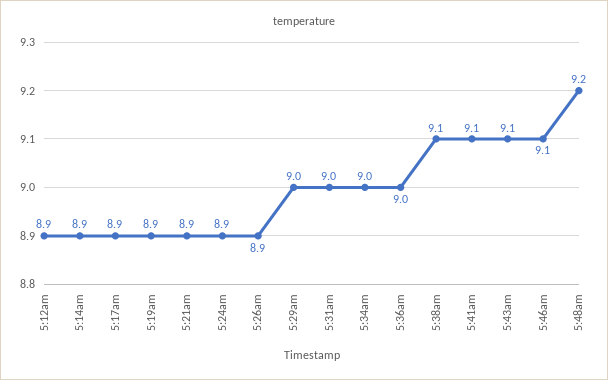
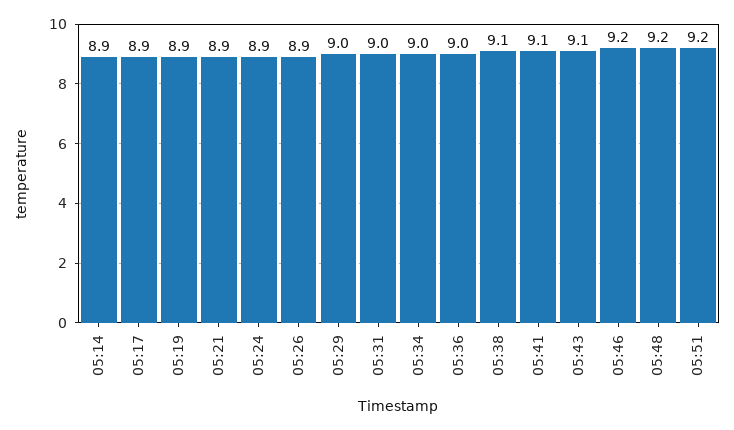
5:12am: 8.9 -> none
5:46am: 9.1 -> 9.2
05:51: none -> 9.2

